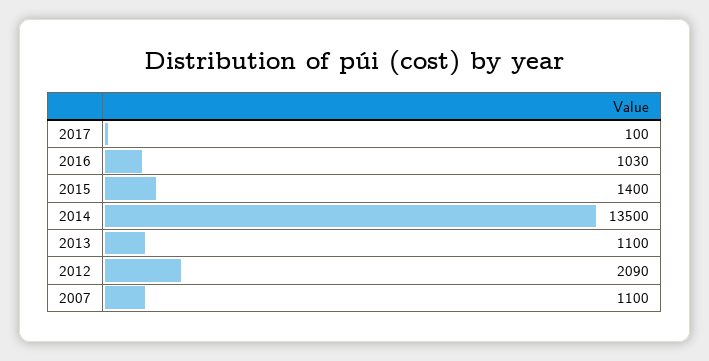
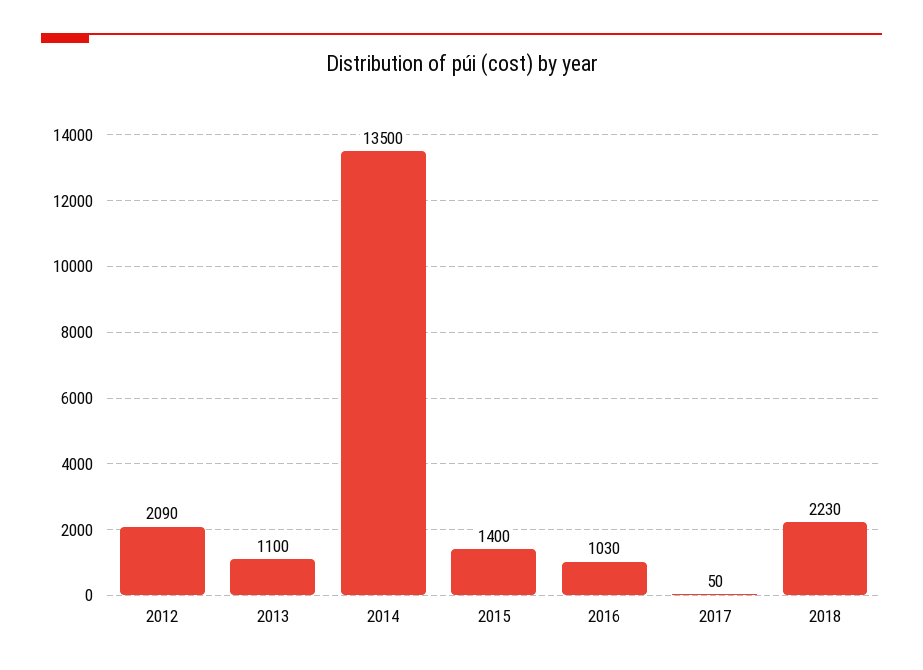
2017: 100 -> 50
2007: 1100 -> none
2018: none -> 2230

